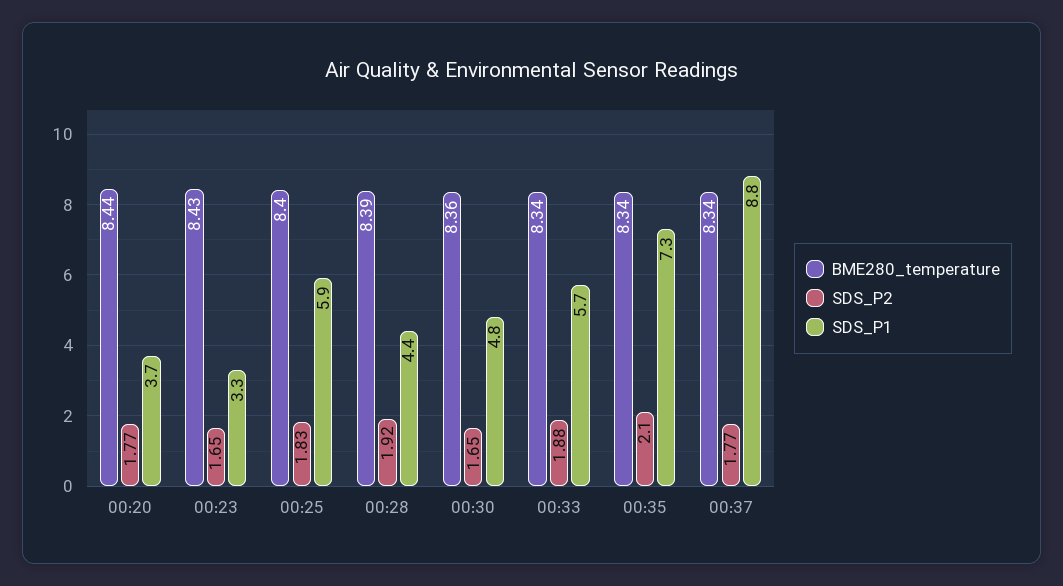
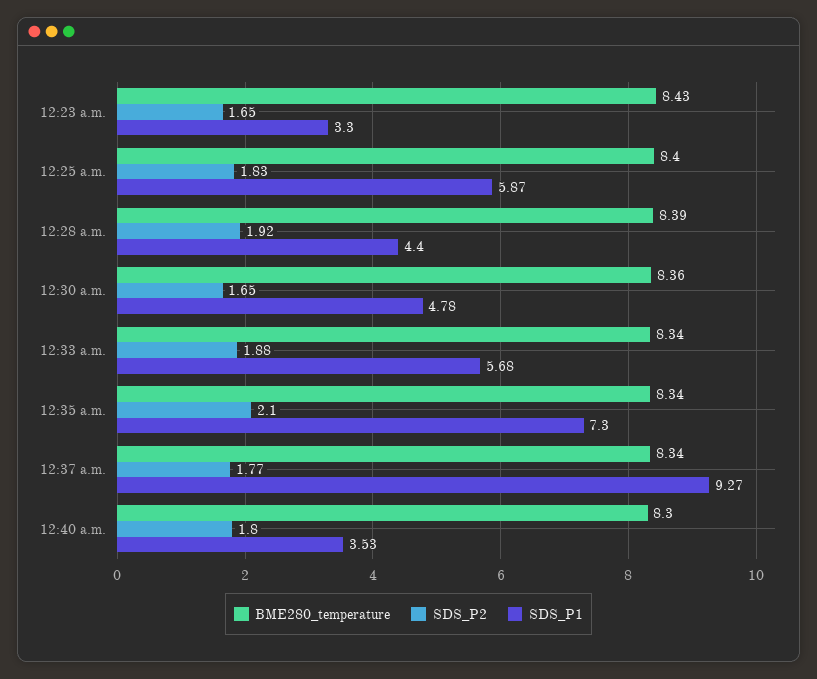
BME280_temperature, 00:20: 8.44 -> none
SDS_P2, 00:20: 1.77 -> none
SDS_P1, 00:20: 3.7 -> none
SDS_P1, 00:37: 8.8 -> 9.27
BME280_temperature, 12:40 a.m.: none -> 8.3
SDS_P2, 12:40 a.m.: none -> 1.8
SDS_P1, 12:40 a.m.: none -> 3.53

